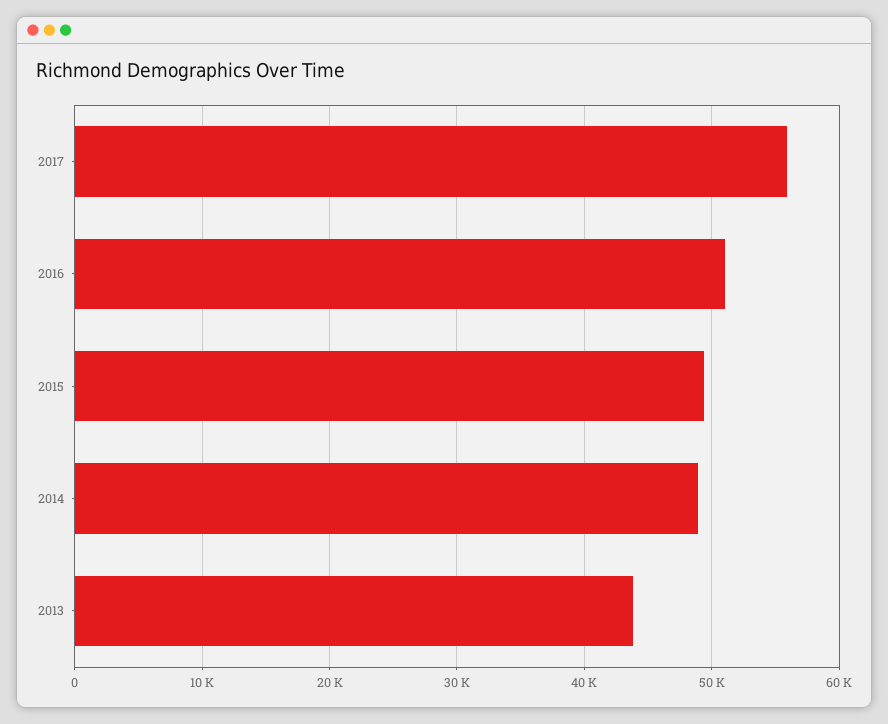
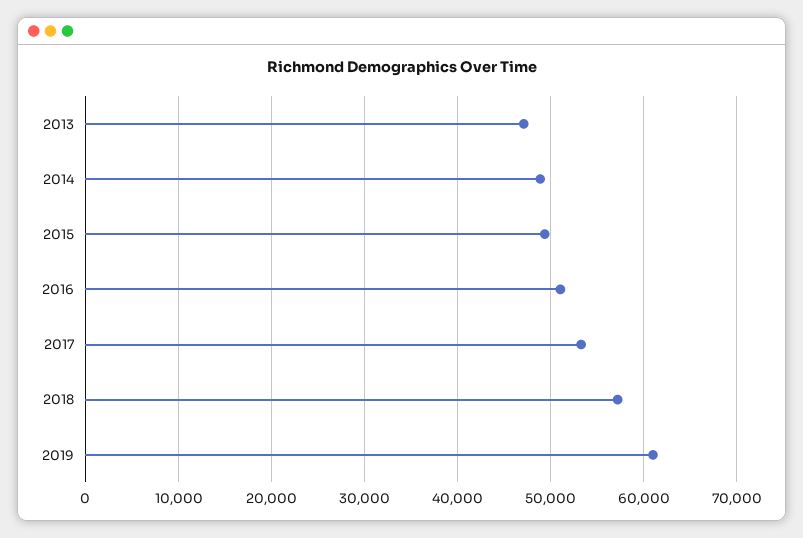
2017: 56000 -> 53000
2013: 44000 -> 47000
2018: none -> 57000
2019: none -> 61000

